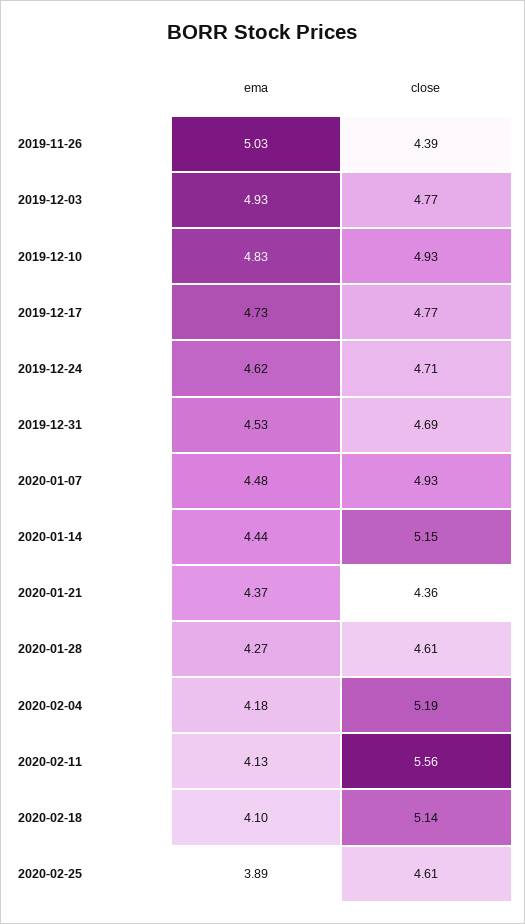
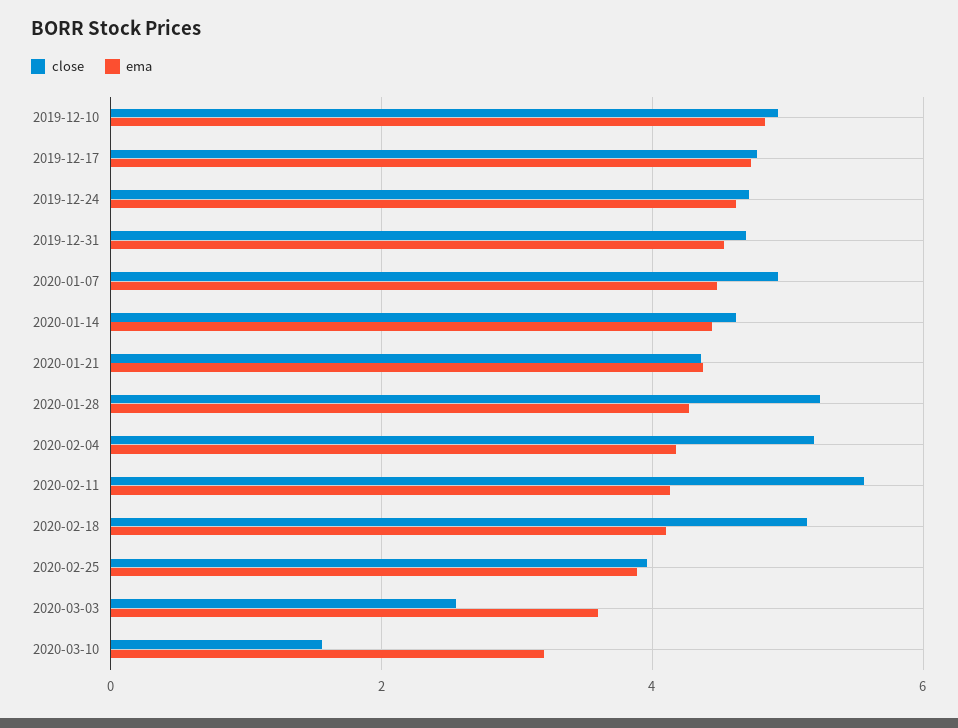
ema, 2019-11-26: 5.03 -> none
close, 2019-11-26: 4.39 -> none
ema, 2019-12-03: 4.93 -> none
close, 2019-12-03: 4.77 -> none
close, 2020-01-14: 5.15 -> 4.6
close, 2020-01-28: 4.61 -> 5.2
close, 2020-02-25: 4.61 -> 4
close, 2020-03-03: none -> 2.6
ema, 2020-03-03: none -> 3.6
close, 2020-03-10: none -> 1.6
ema, 2020-03-10: none -> 3.2

